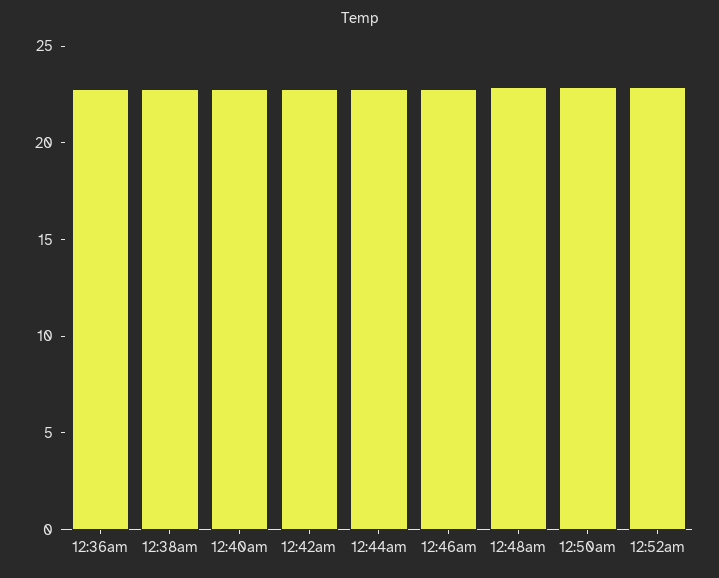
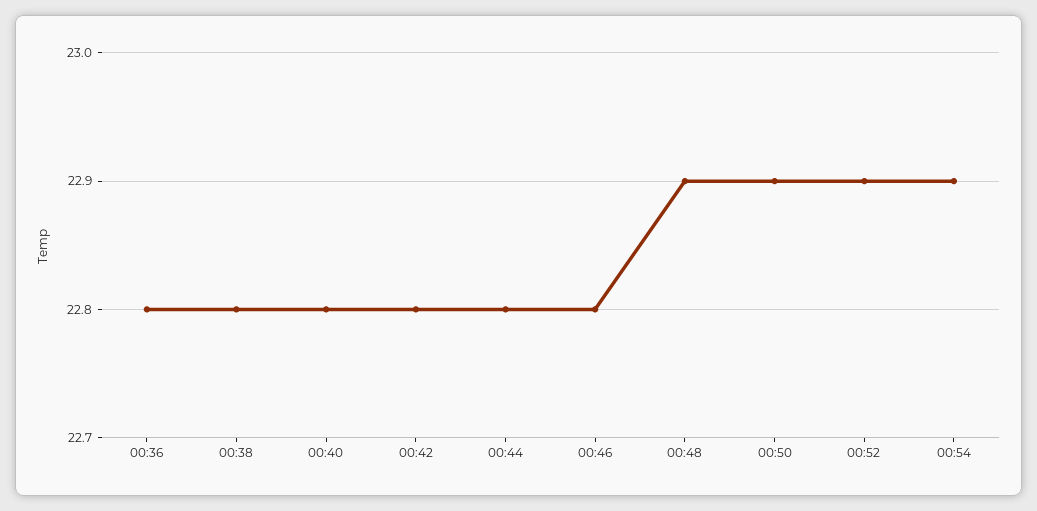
00:54: none -> 22.9

